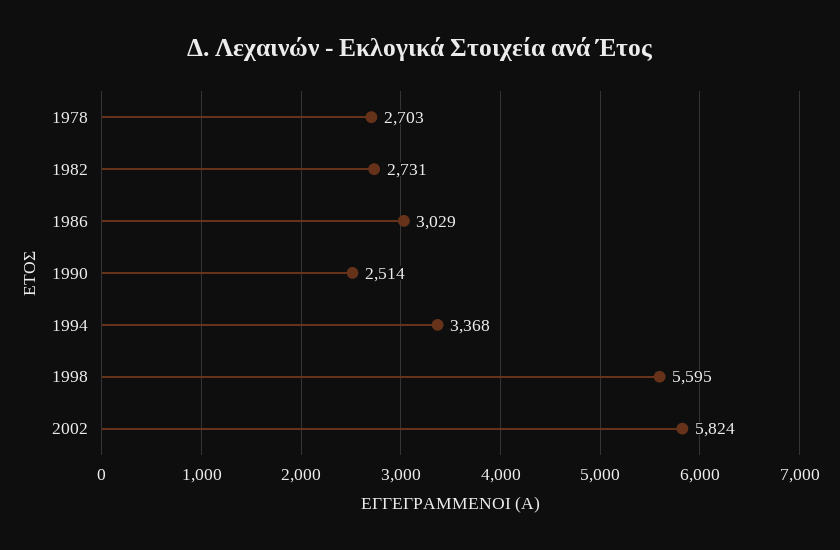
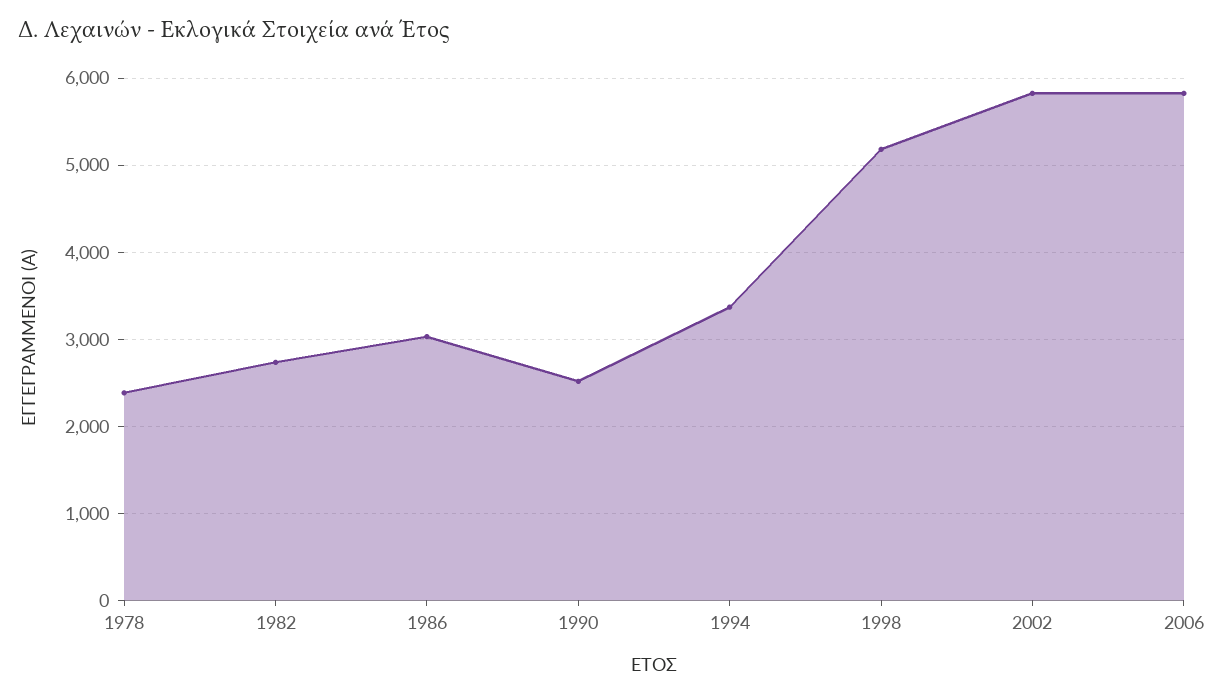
1978: 2703 -> 2400
1998: 5595 -> 5200
2006: none -> 5800

